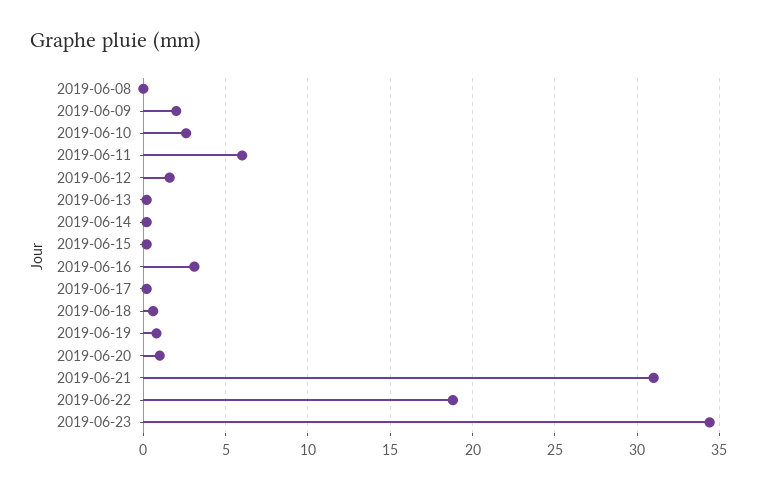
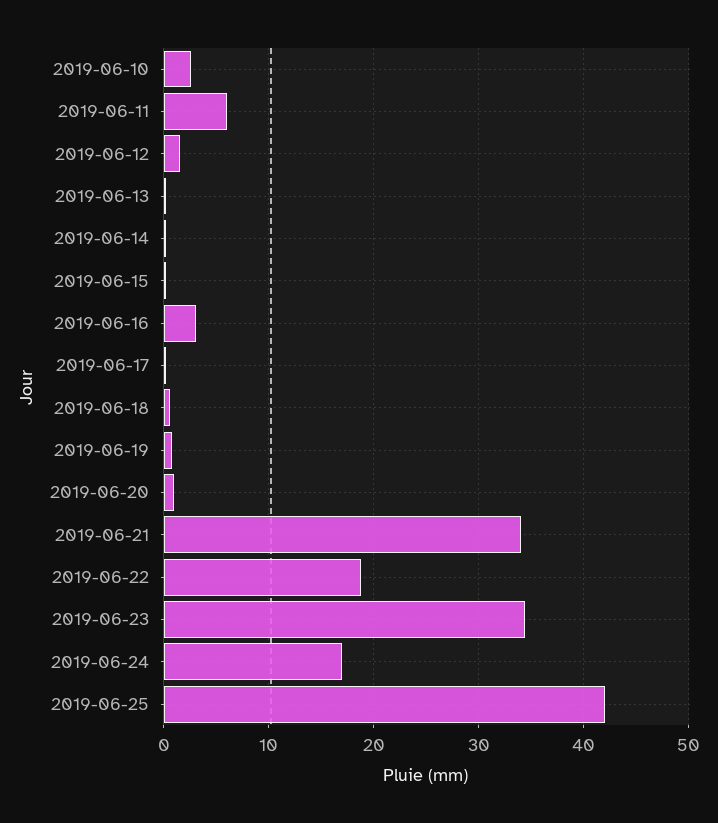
2019-06-08: 0 -> none
2019-06-09: 2 -> none
2019-06-21: 31 -> 34
2019-06-24: none -> 17
2019-06-25: none -> 42

